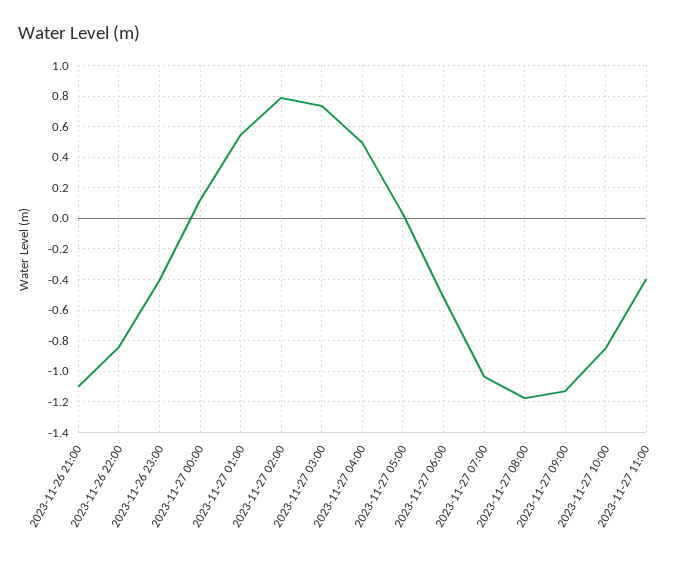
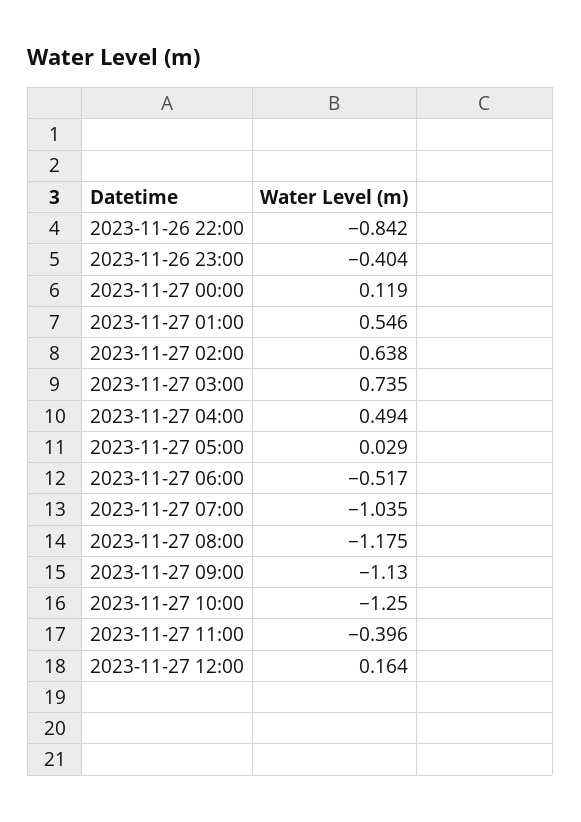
2023-11-26 21:00: -1.1 -> none
2023-11-27 02:00: 0.8 -> 0.638
2023-11-27 10:00: -0.85 -> -1.25
2023-11-27 12:00: none -> 0.164

